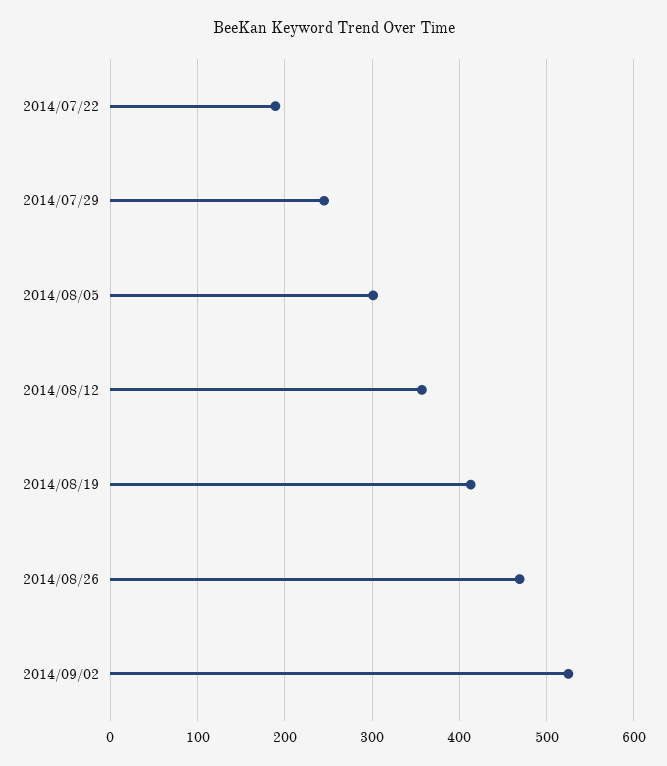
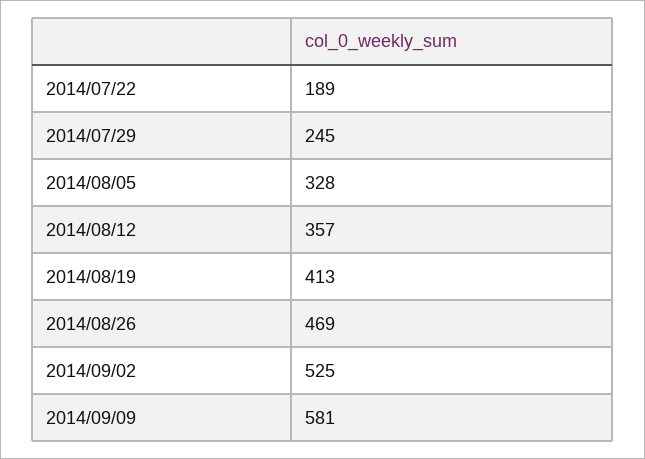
2014/08/05: 300 -> 328
2014/09/09: none -> 581

